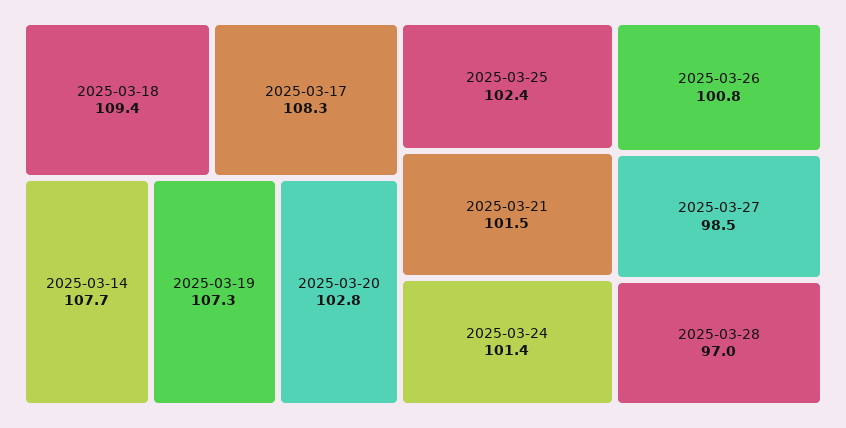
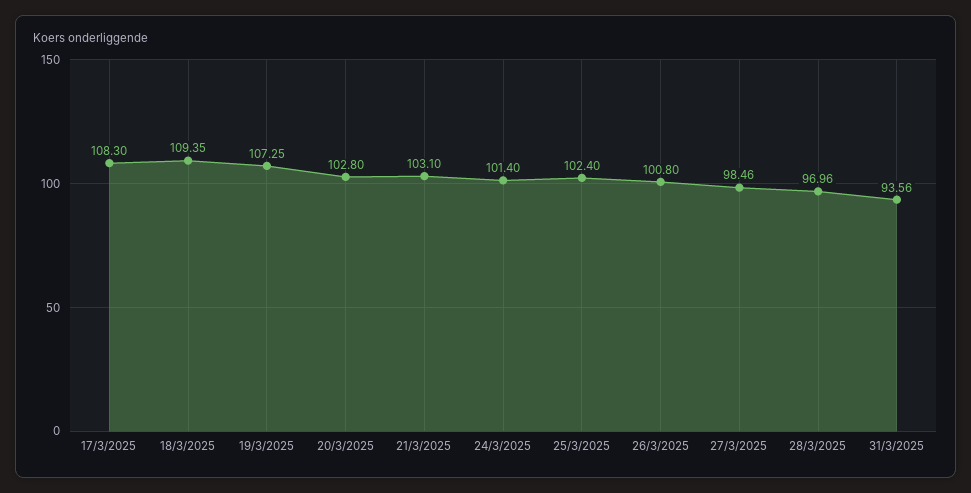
2025-03-14: 107.7 -> none
2025-03-21: 101.5 -> 103.1
31/3/2025: none -> 93.56

